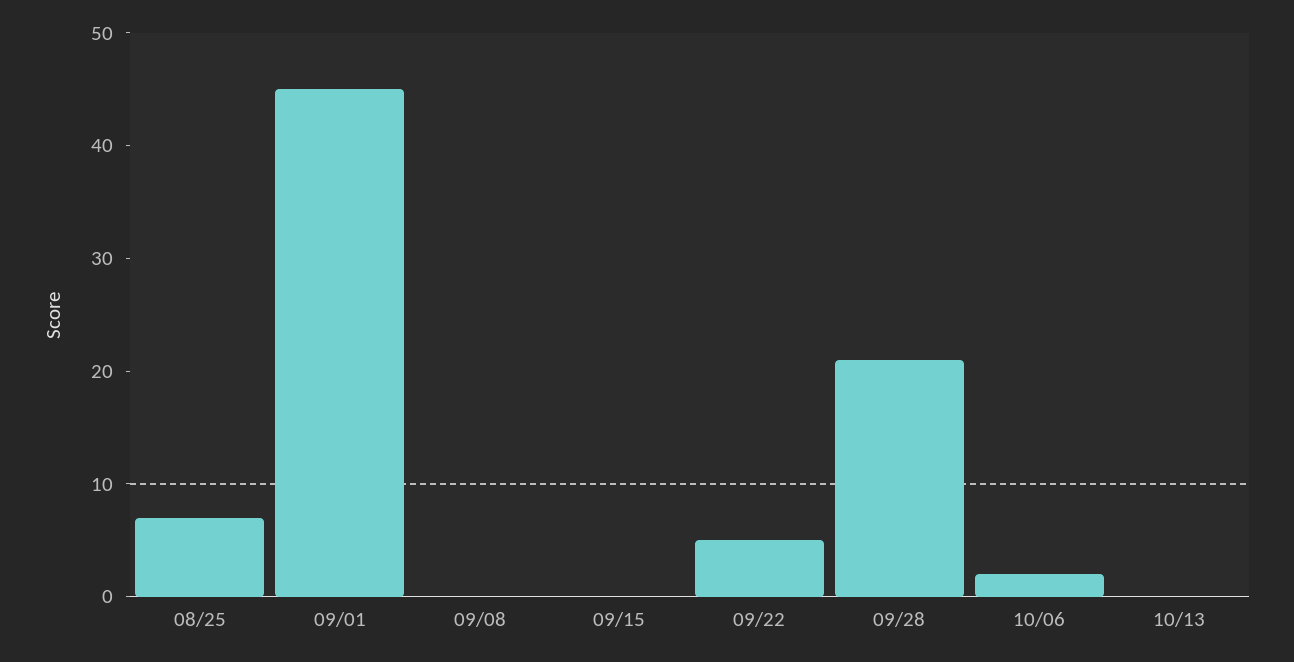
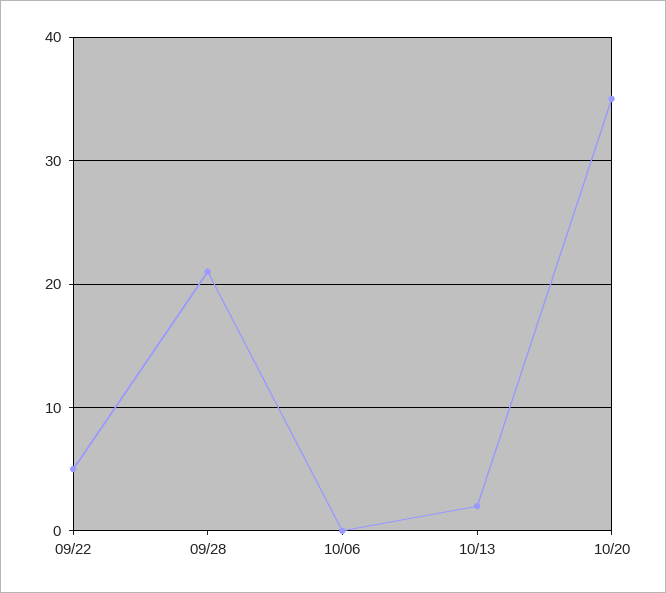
08/25: 7 -> none
09/01: 45 -> none
09/08: 0 -> none
09/15: 0 -> none
10/06: 2 -> 0
10/13: 0 -> 2
10/20: none -> 35

